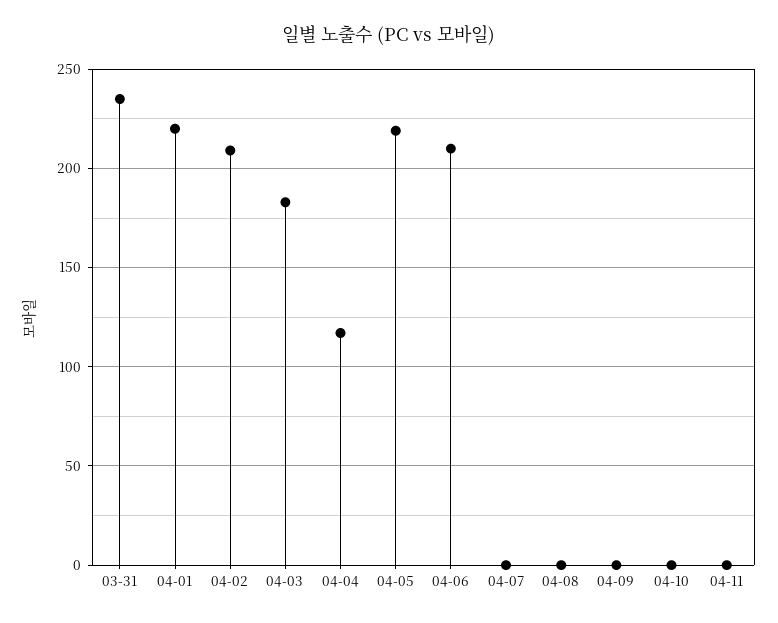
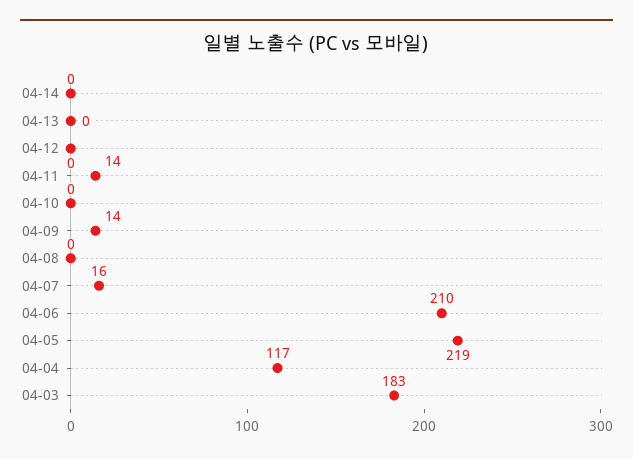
03-31: 235 -> none
04-01: 220 -> none
04-02: 210 -> none
04-07: 0 -> 16
04-09: 0 -> 14
04-11: 0 -> 14
04-14: none -> 0
04-13: none -> 0
04-12: none -> 0

